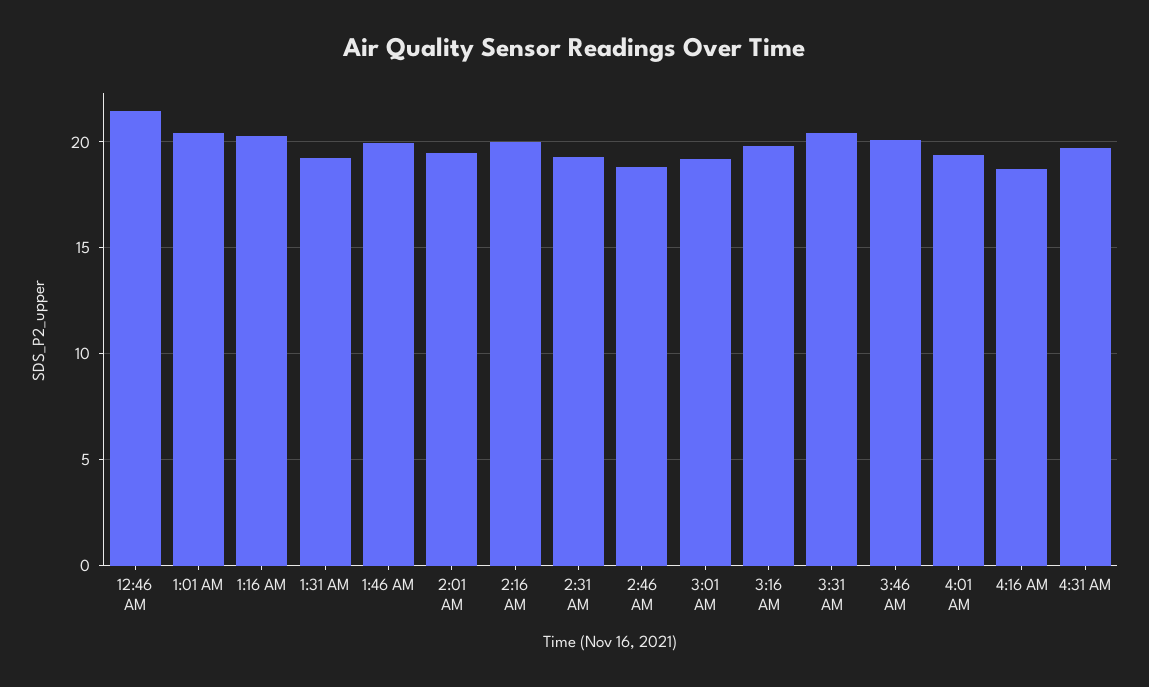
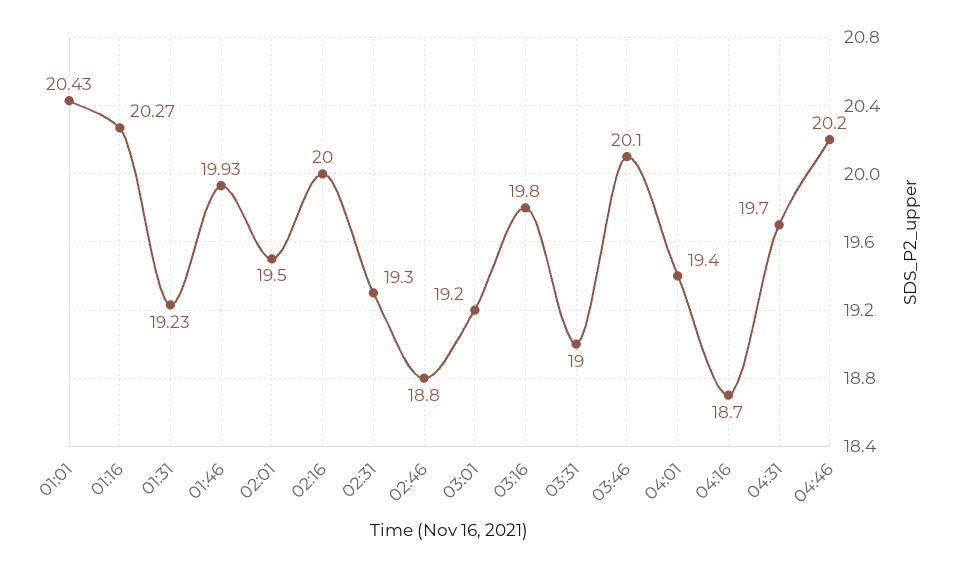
12:46 AM: 21.5 -> none
3:31 AM: 20.5 -> 19
04:46: none -> 20.2

